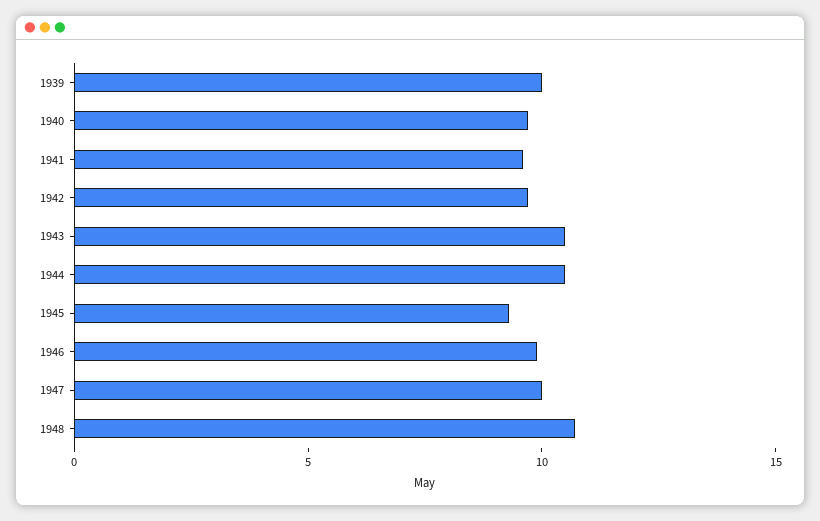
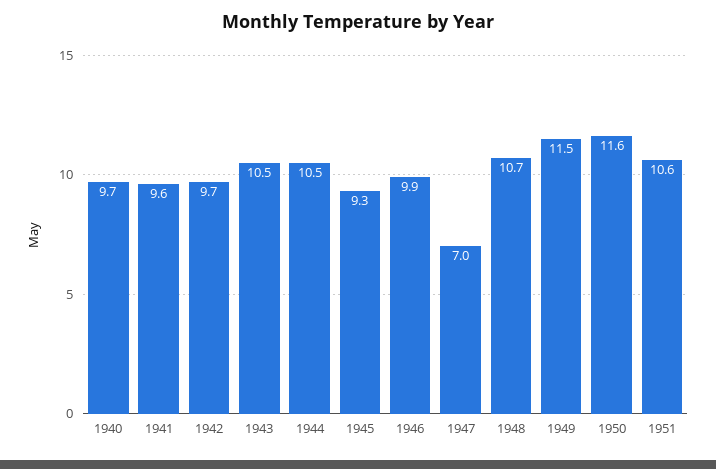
1939: 10 -> none
1947: 10 -> 7
1949: none -> 11.5
1950: none -> 11.6
1951: none -> 10.6

